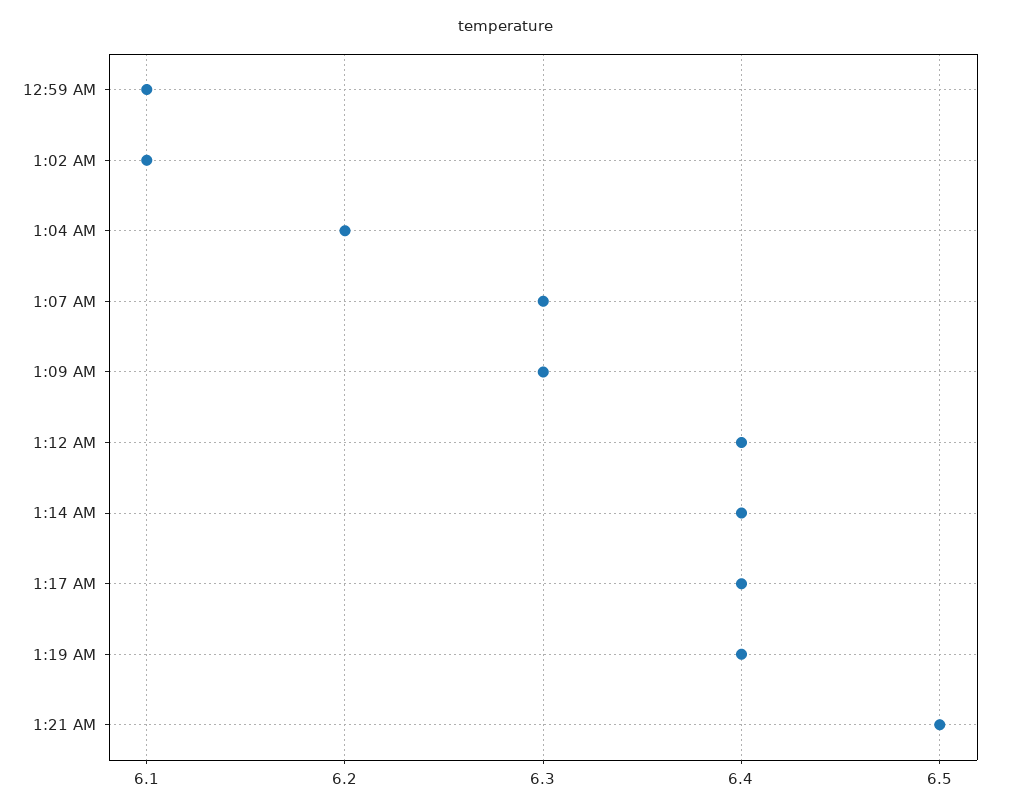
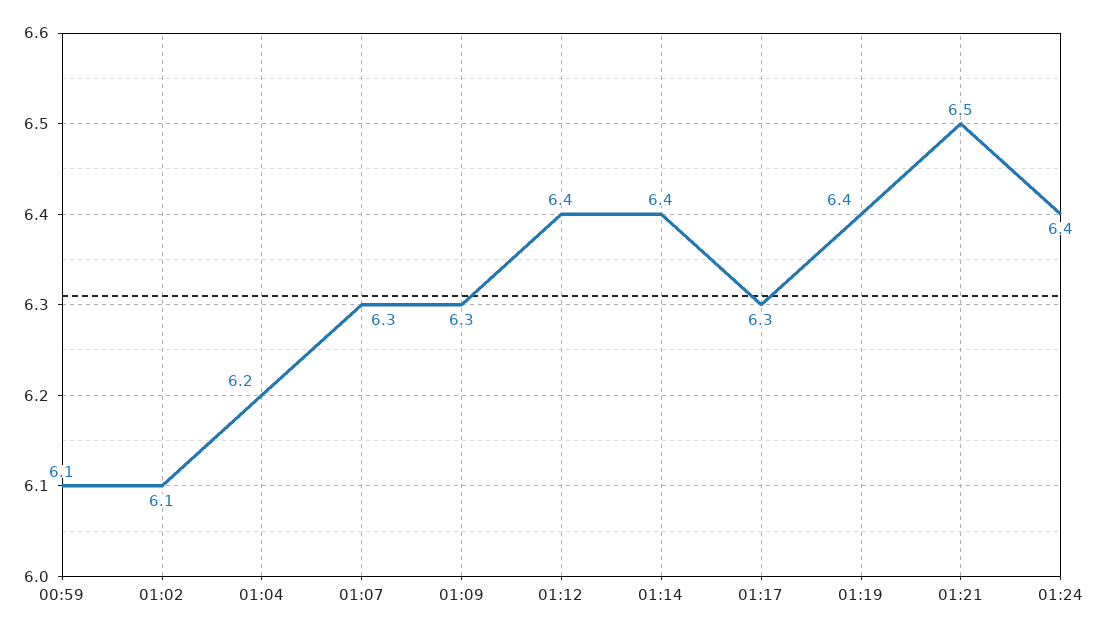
1:17 AM: 6.4 -> 6.3
01:24: none -> 6.4

